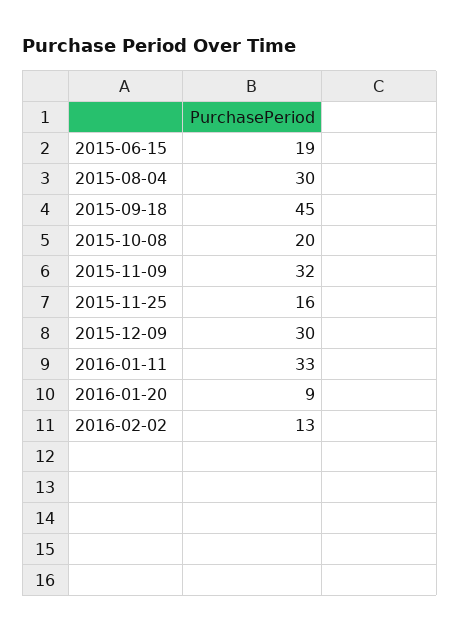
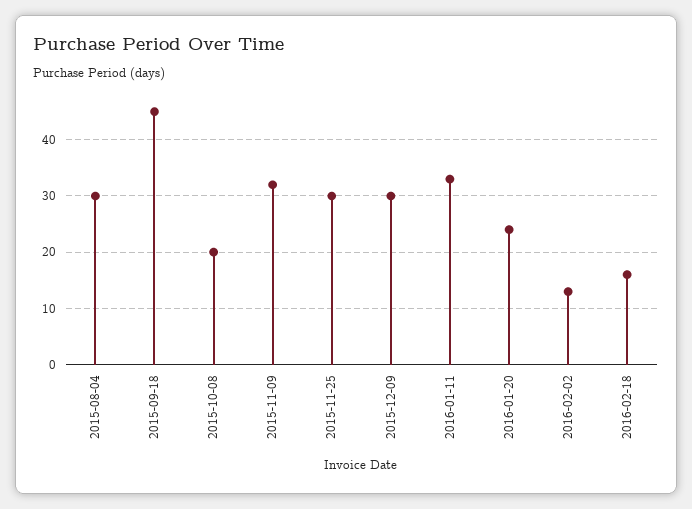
2015-06-15: 19 -> none
2015-11-25: 16 -> 30
2016-01-20: 9 -> 25
2016-02-18: none -> 15

